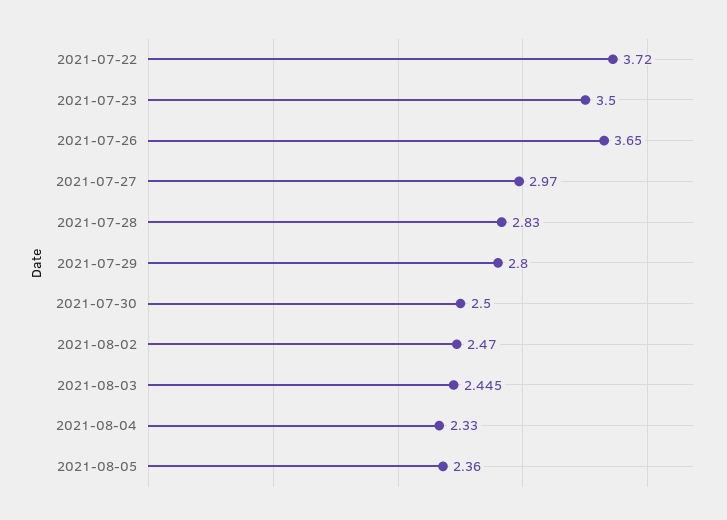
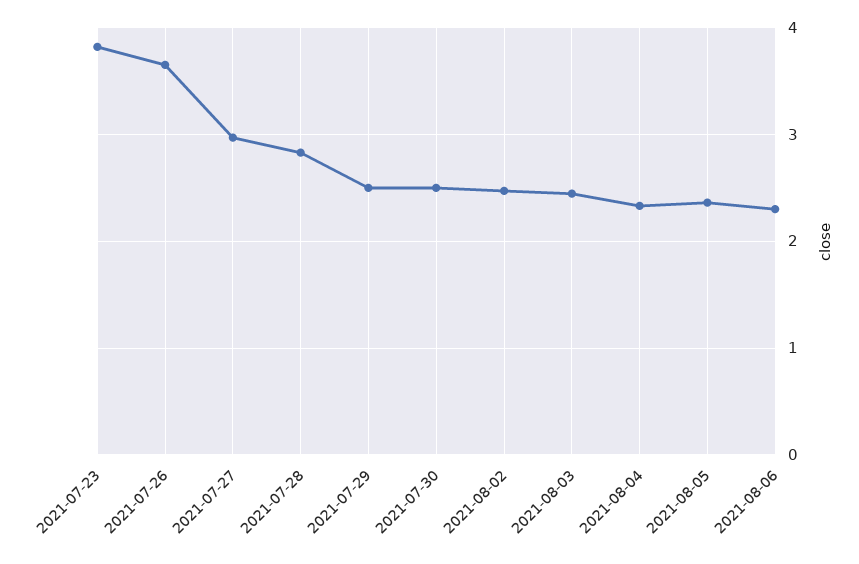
2021-07-22: 3.72 -> none
2021-07-23: 3.5 -> 3.8
2021-07-29: 2.8 -> 2.5
2021-08-06: none -> 2.3

